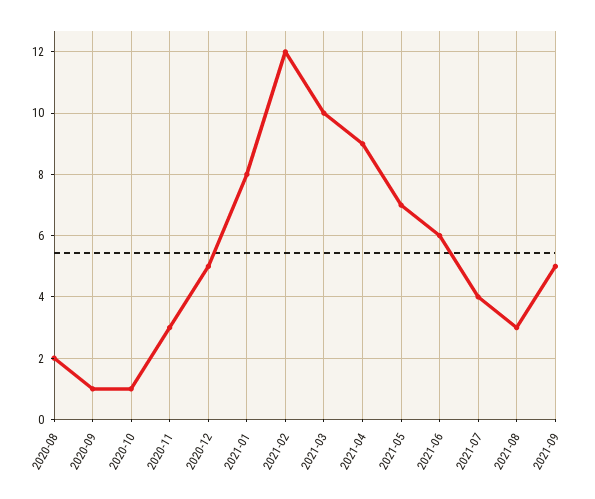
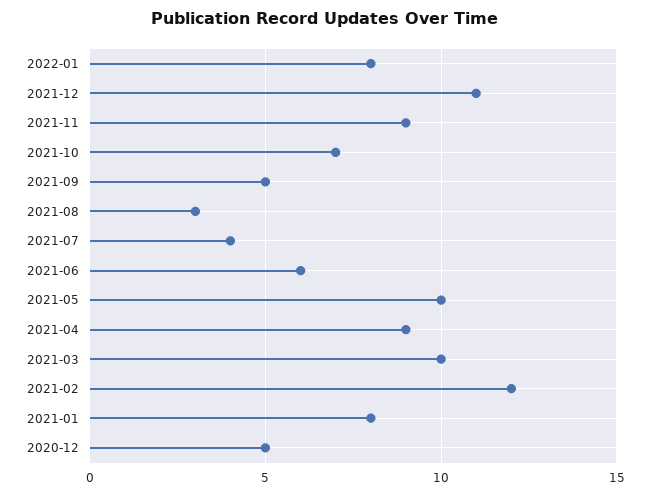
2020-08: 2 -> none
2020-09: 1 -> none
2020-10: 1 -> none
2020-11: 3 -> none
2021-05: 7 -> 10
2022-01: none -> 8
2021-12: none -> 11
2021-11: none -> 9
2021-10: none -> 7

